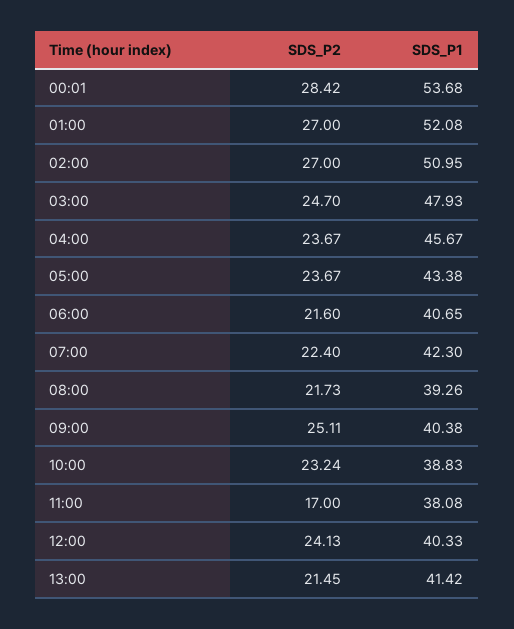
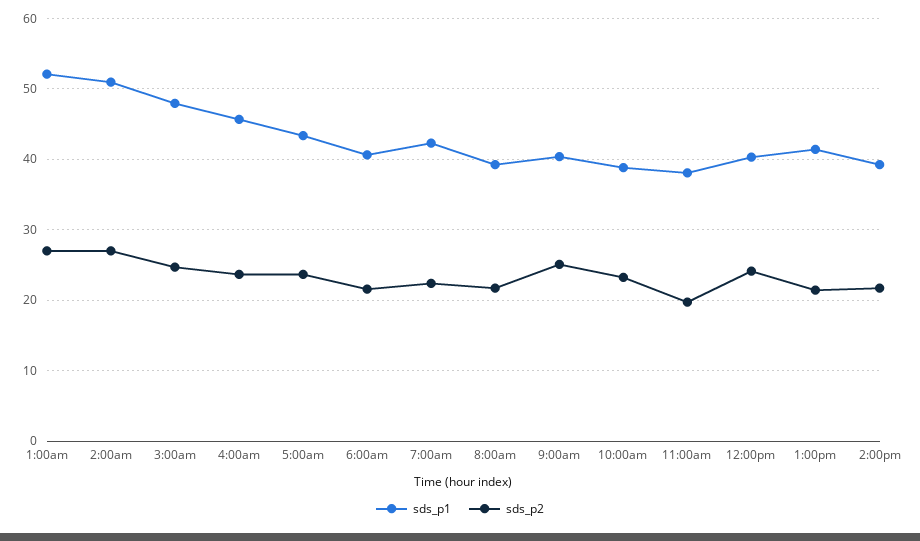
SDS_P2, 00:01: 28.42 -> none
SDS_P1, 00:01: 53.68 -> none
SDS_P2, 11:00: 17 -> 20
SDS_P1, 2:00pm: none -> 39
SDS_P2, 2:00pm: none -> 22

